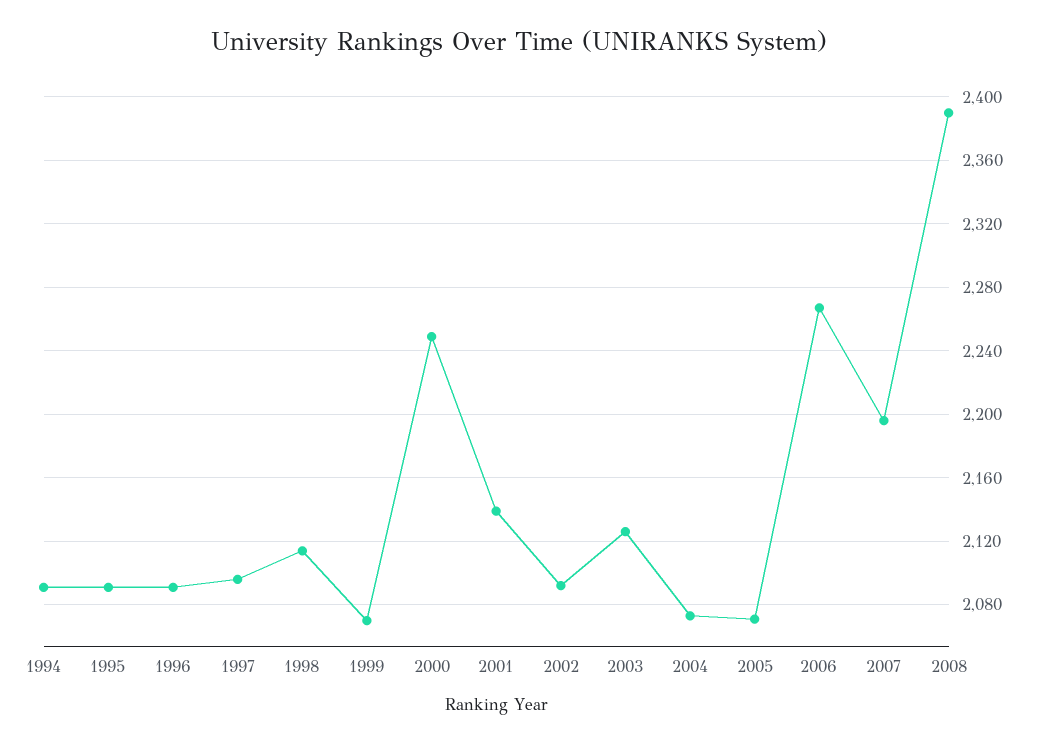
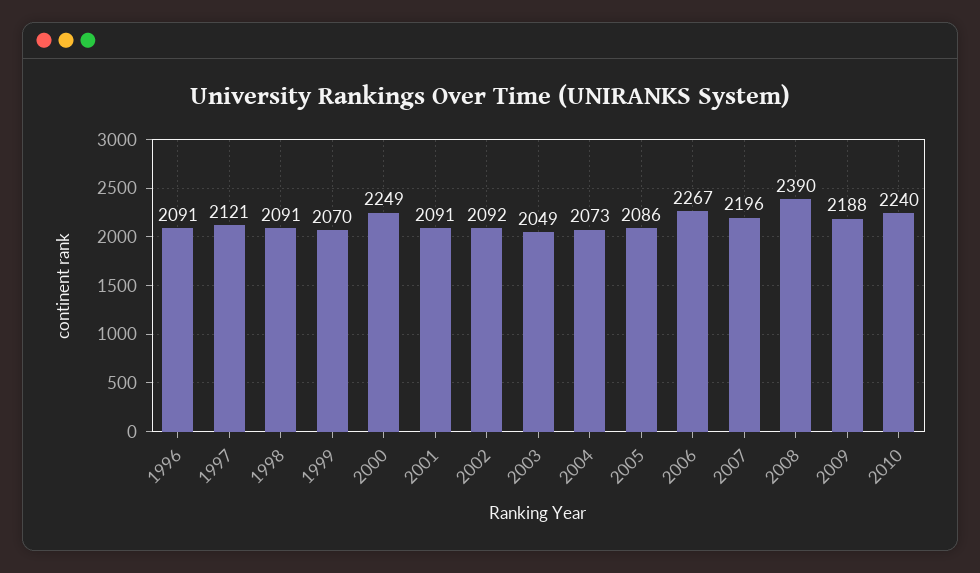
1994: 2090 -> none
1995: 2090 -> none
1997: 2095 -> 2121
1998: 2115 -> 2091
2001: 2140 -> 2091
2003: 2125 -> 2049
2005: 2070 -> 2086
2009: none -> 2188
2010: none -> 2240

